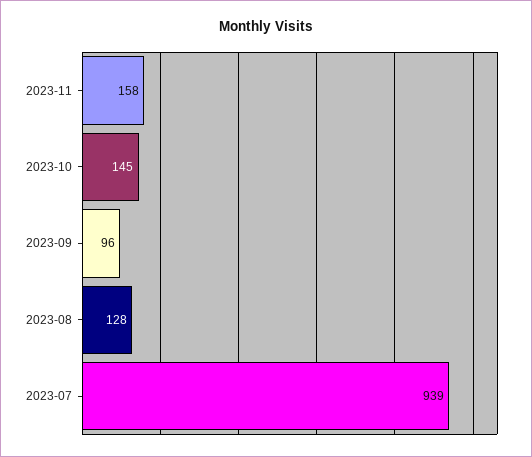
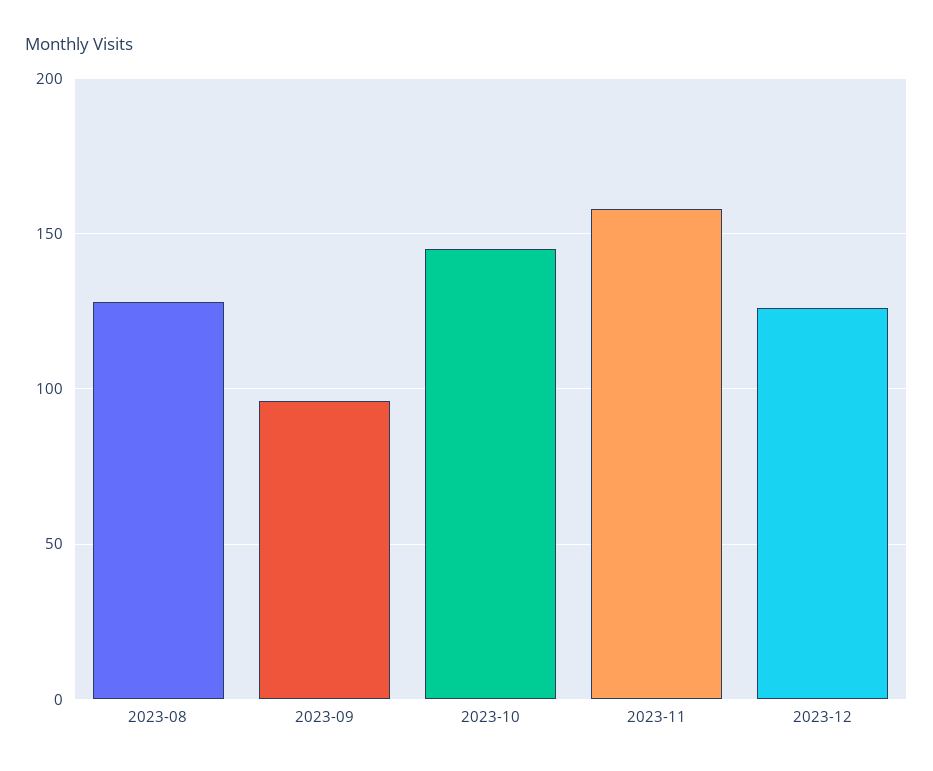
2023-07: 939 -> none
2023-12: none -> 125

